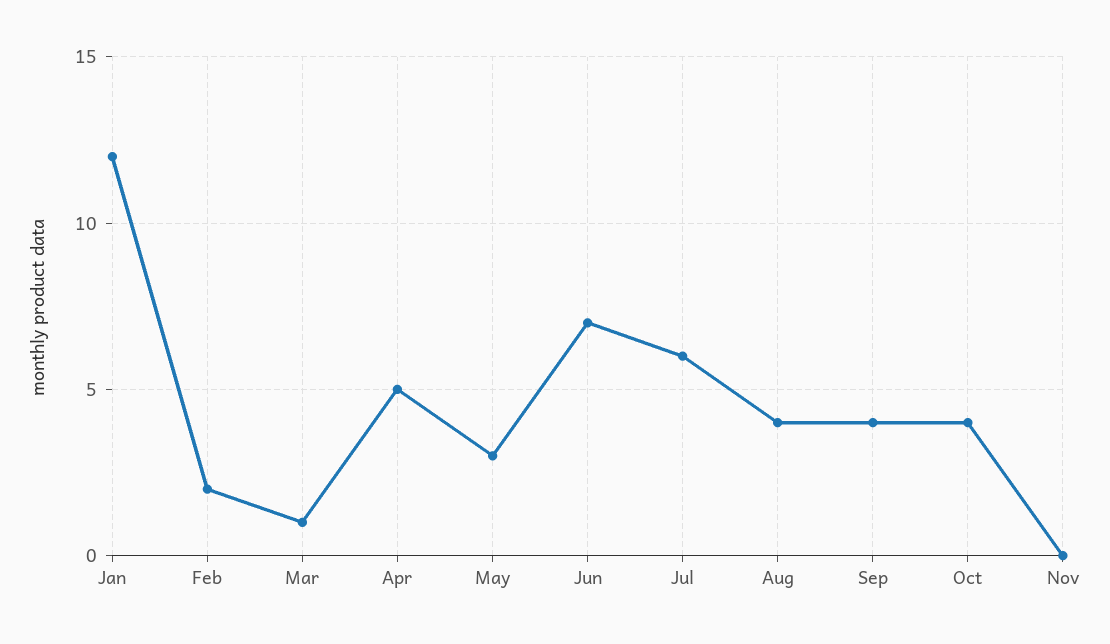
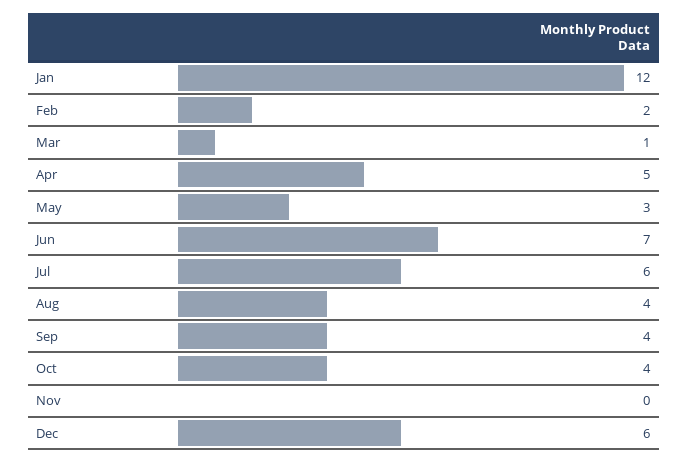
Dec: none -> 6

